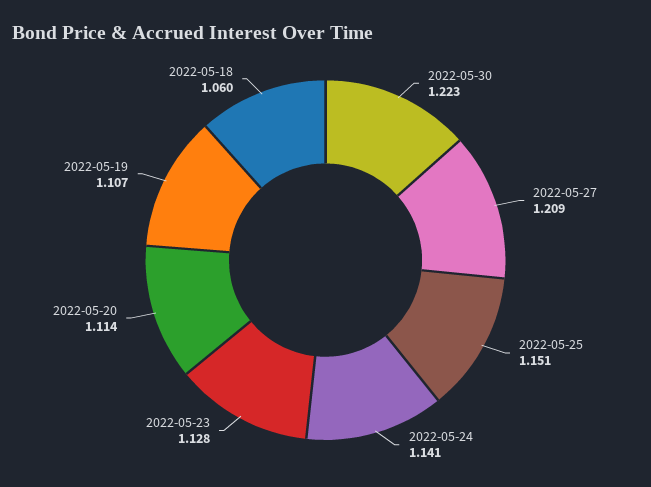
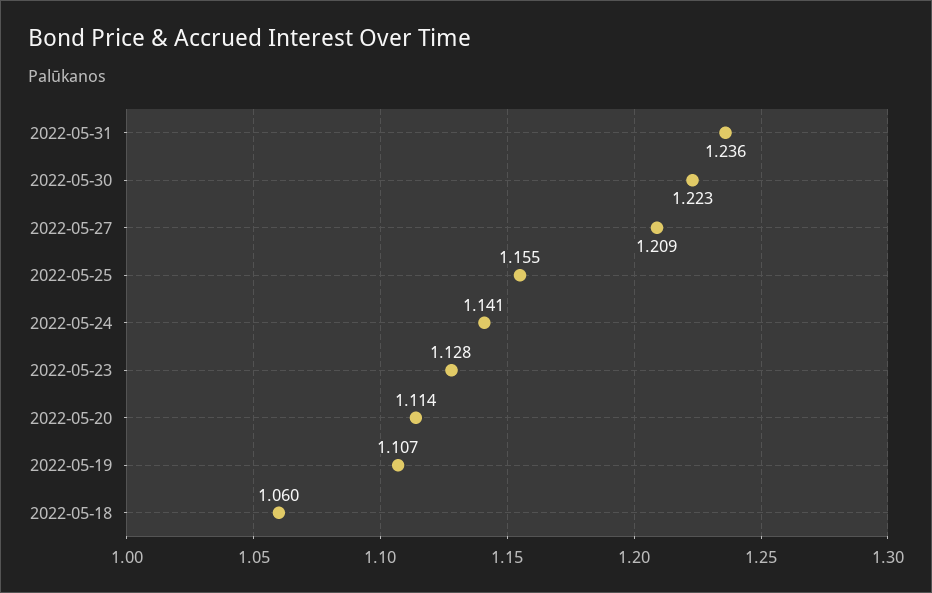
2022-05-25: 1.151 -> 1.155
2022-05-31: none -> 1.236

